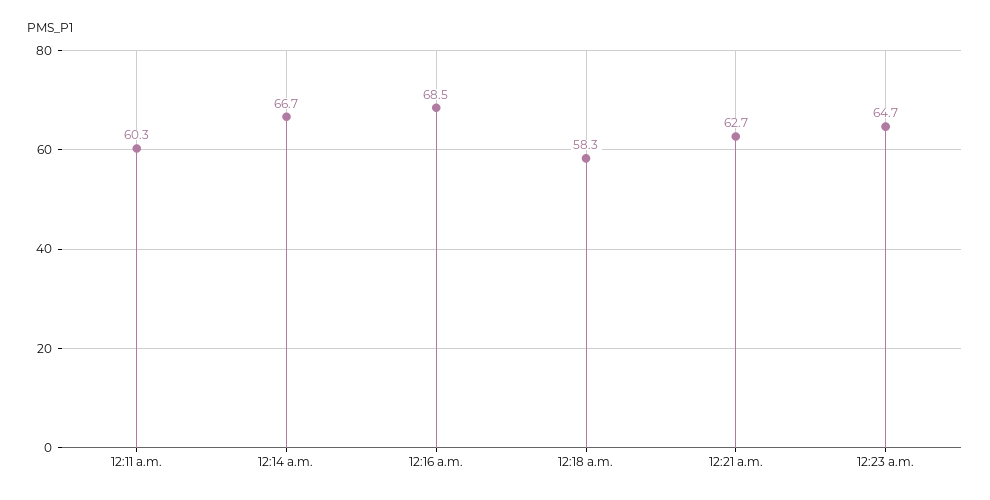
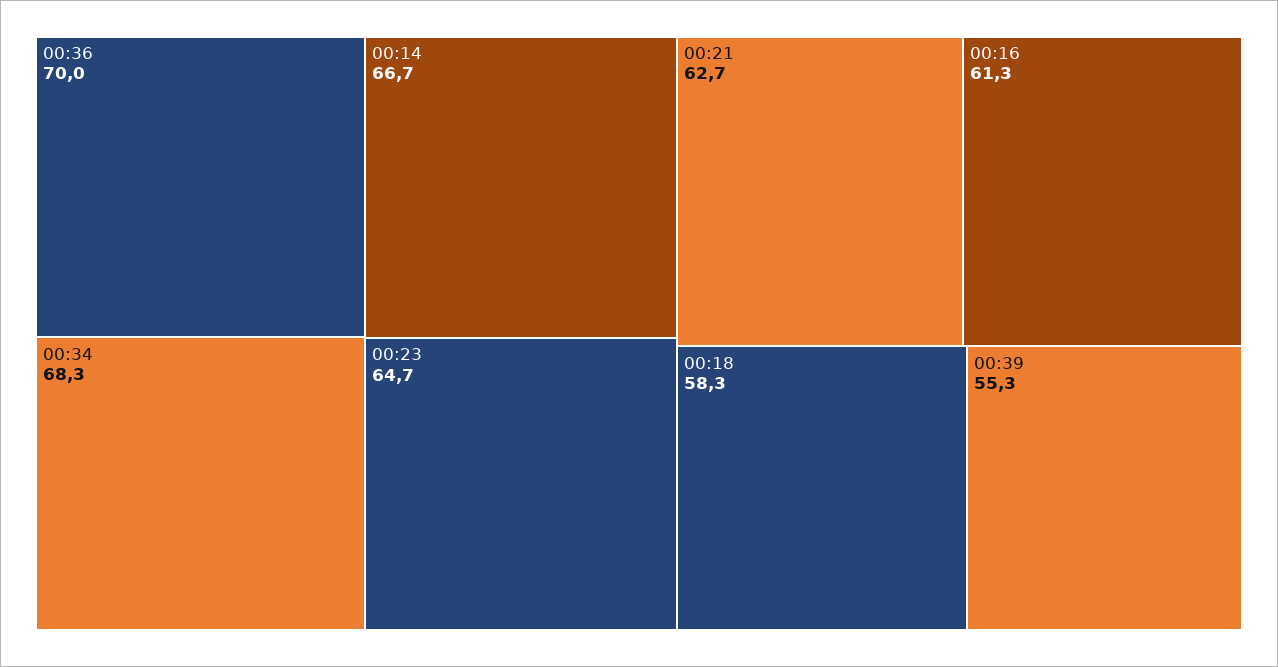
12:11 a.m.: 60.3 -> none
12:16 a.m.: 68.5 -> 61.3
00:36: none -> 70
00:34: none -> 68.3
00:39: none -> 55.3

